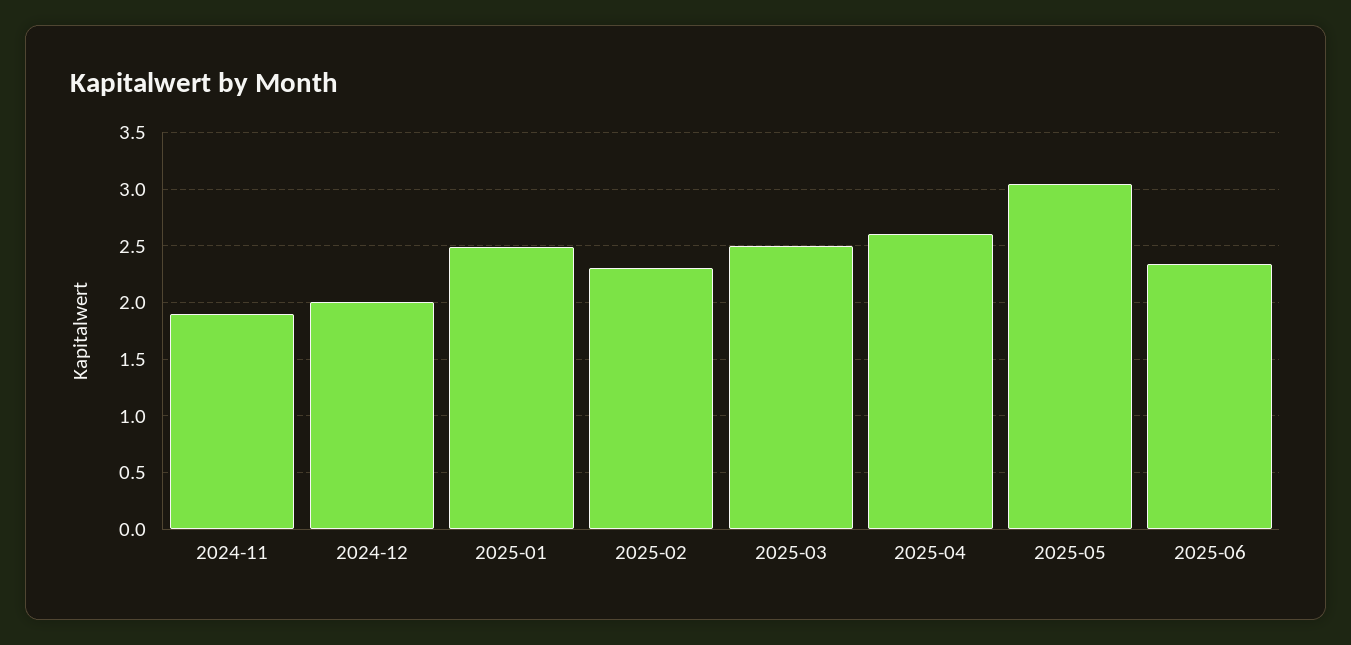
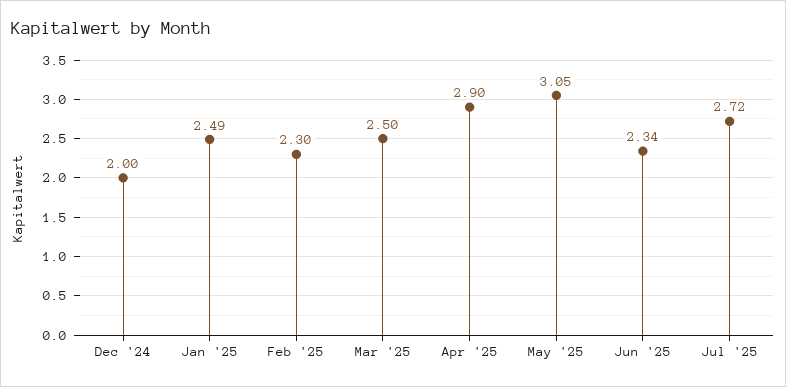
2024-11: 1.9 -> none
2025-04: 2.6 -> 2.9
Jul '25: none -> 2.72

